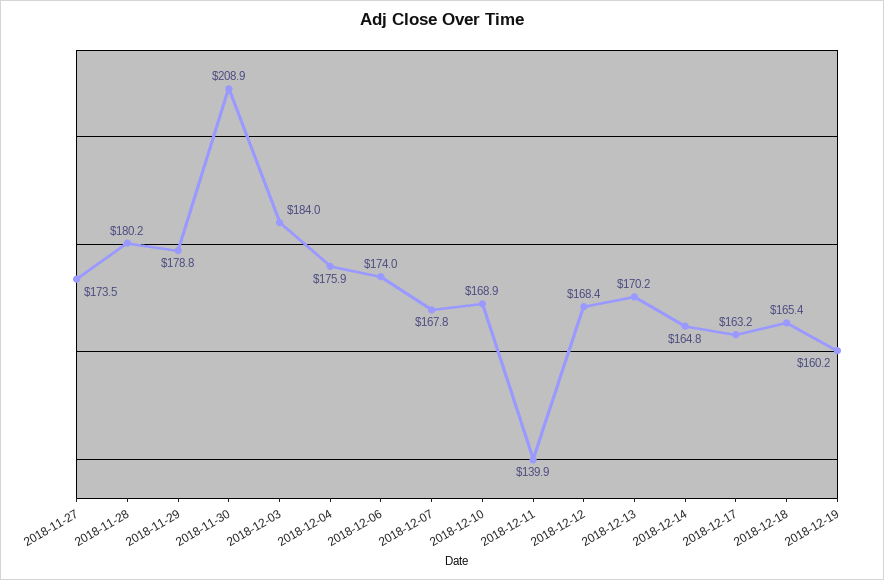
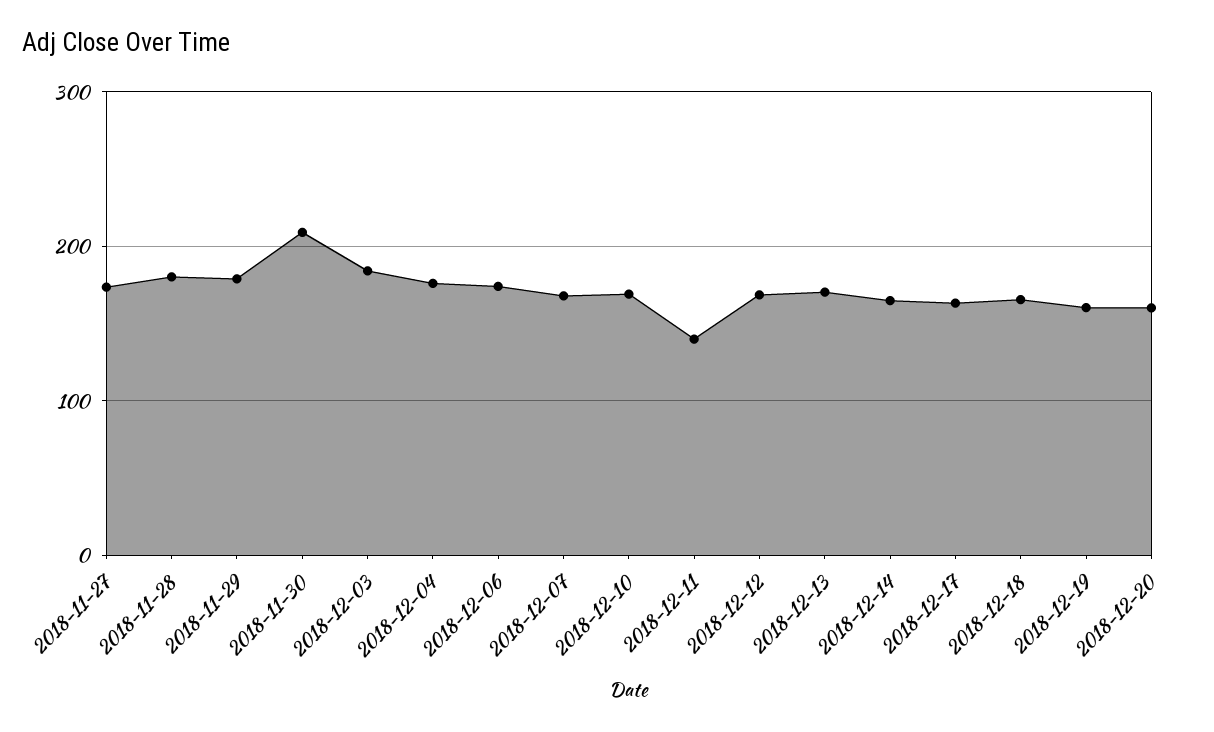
2018-12-20: none -> 160

